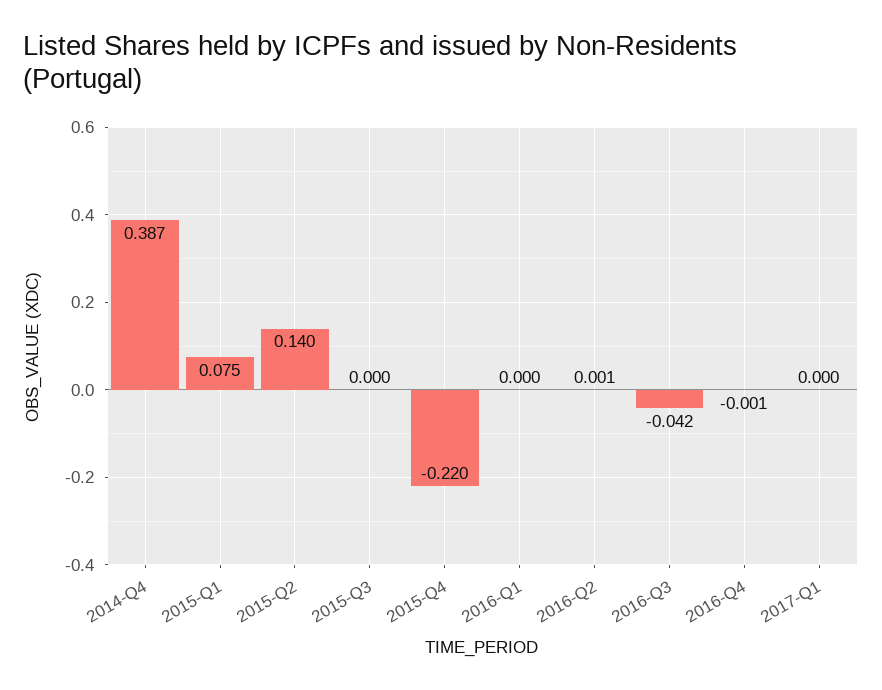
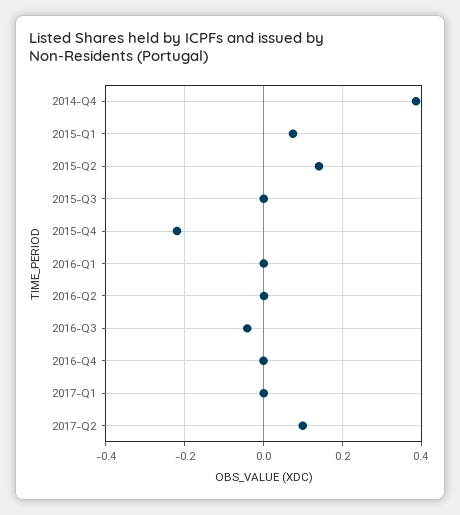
2017-Q2: none -> 0.1

